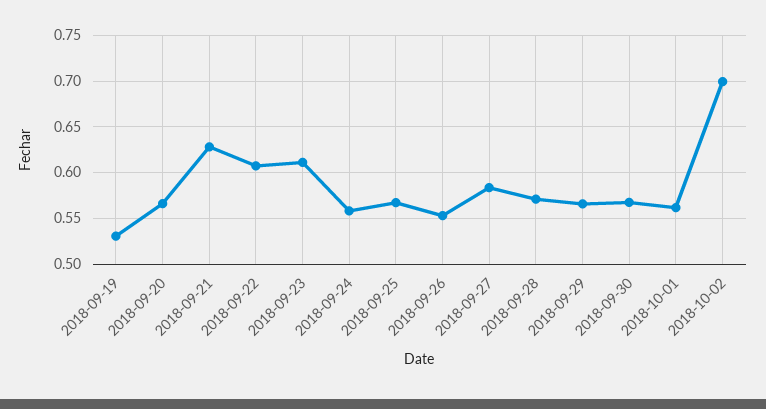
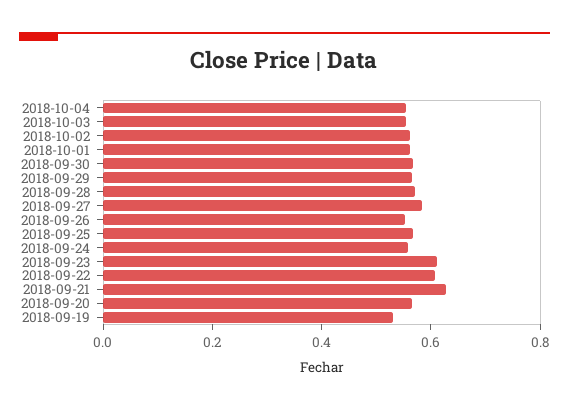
2018-10-02: 0.7 -> 0.55
2018-10-04: none -> 0.55
2018-10-03: none -> 0.55

